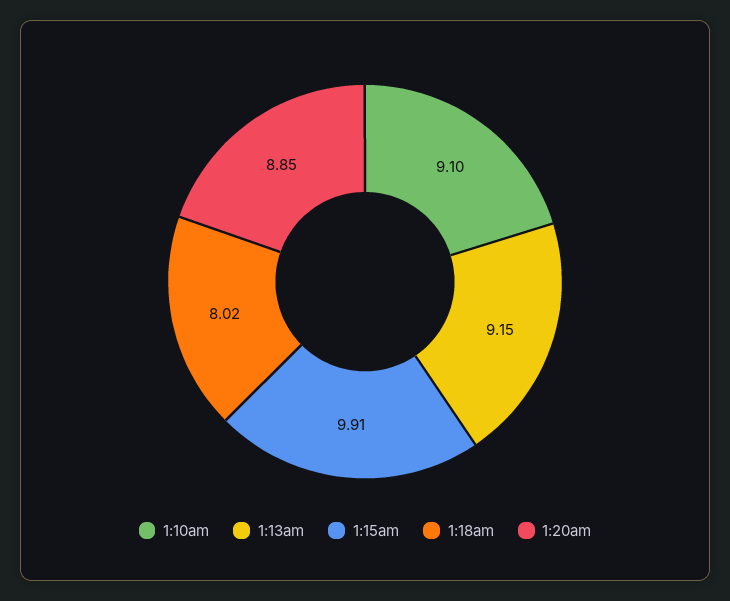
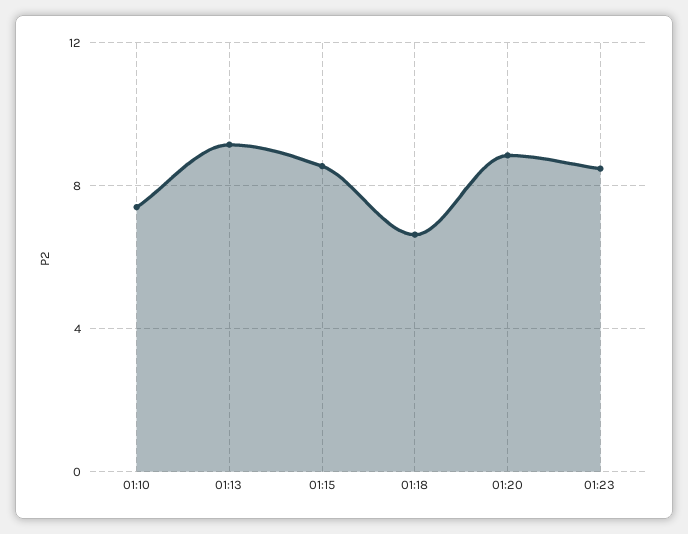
1:10am: 9.1 -> 7.5
1:15am: 9.91 -> 8.5
1:18am: 8.02 -> 6.5
01:23: none -> 8.5

